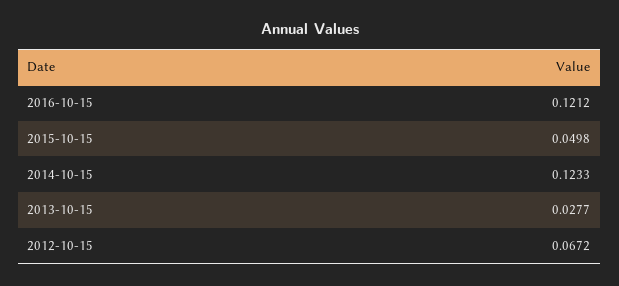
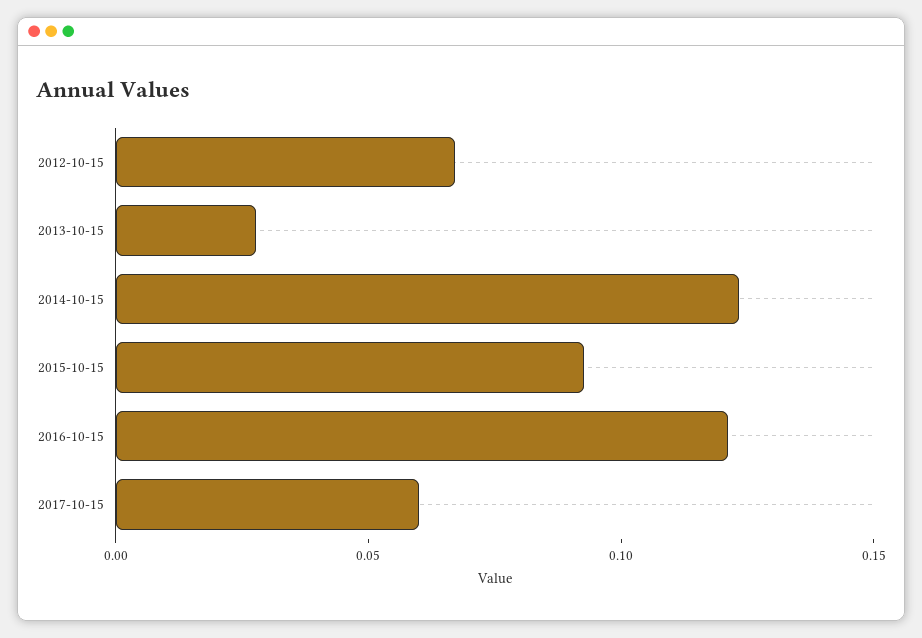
2015-10-15: 0.0498 -> 0.09
2017-10-15: none -> 0.06

